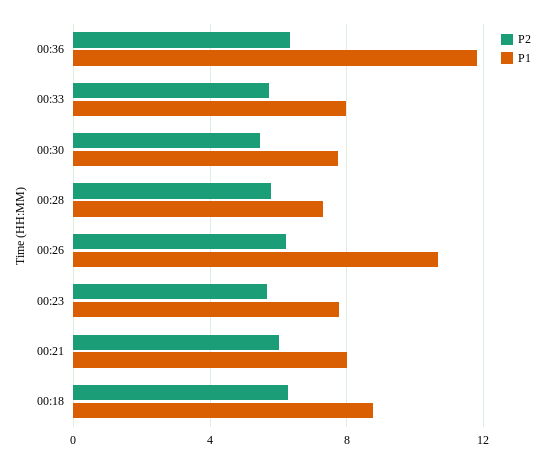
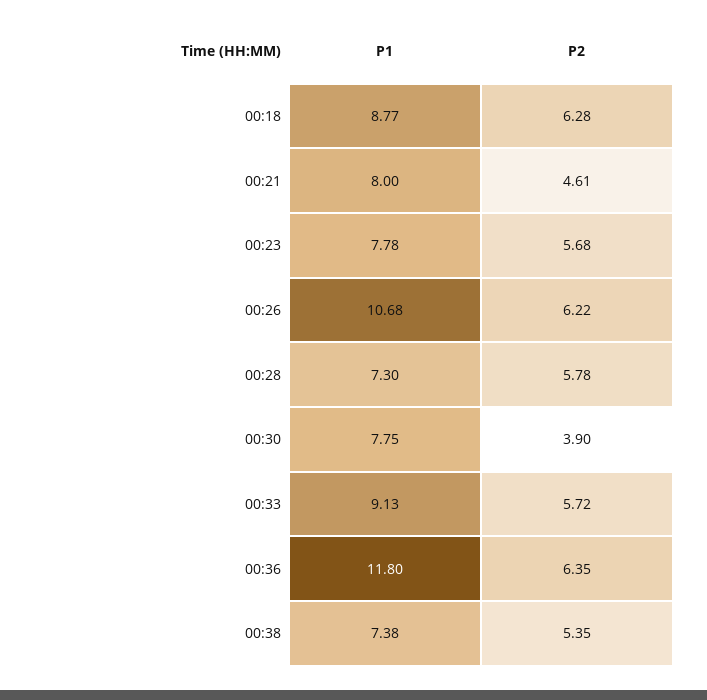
P1, 00:33: 8 -> 9.13
P2, 00:30: 5.5 -> 3.9
P2, 00:21: 6 -> 4.61
P1, 00:38: none -> 7.38
P2, 00:38: none -> 5.35

